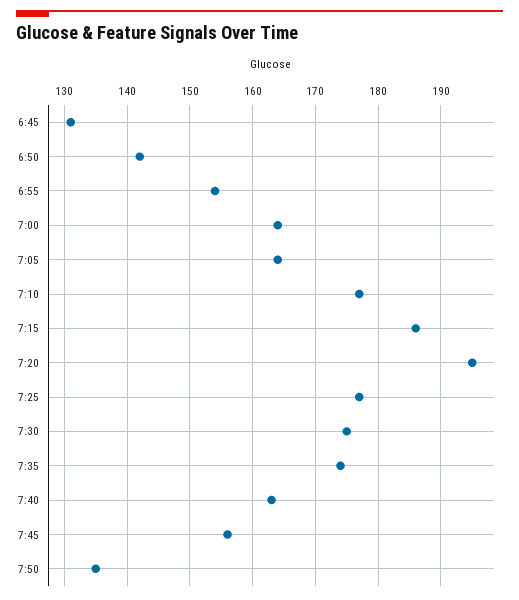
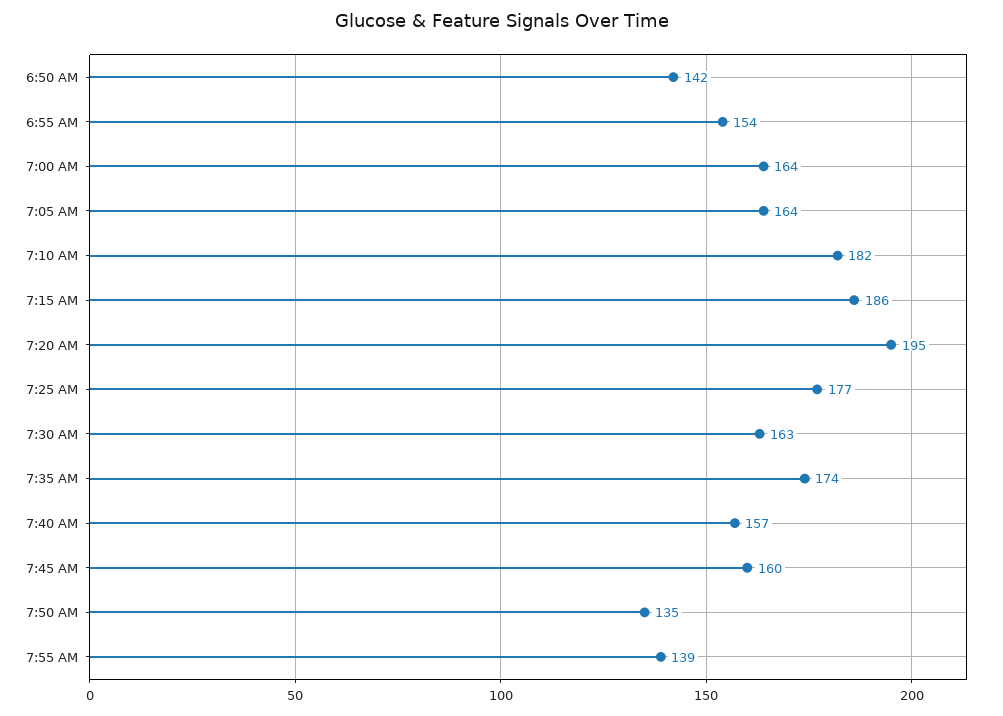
6:45: 131 -> none
7:10: 177 -> 182
7:30: 175 -> 163
7:40: 163 -> 157
7:45: 156 -> 160
7:55 AM: none -> 139

